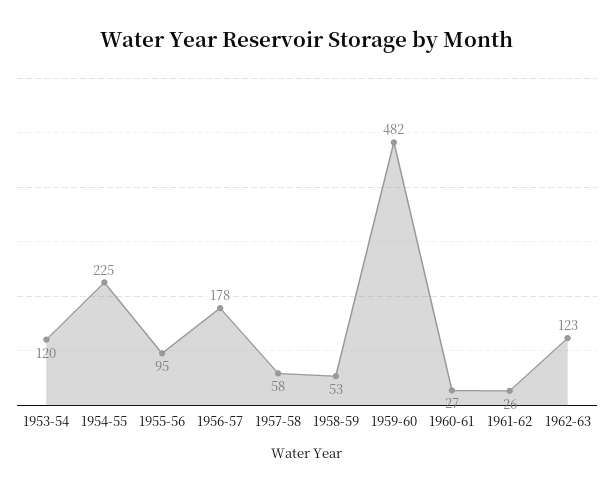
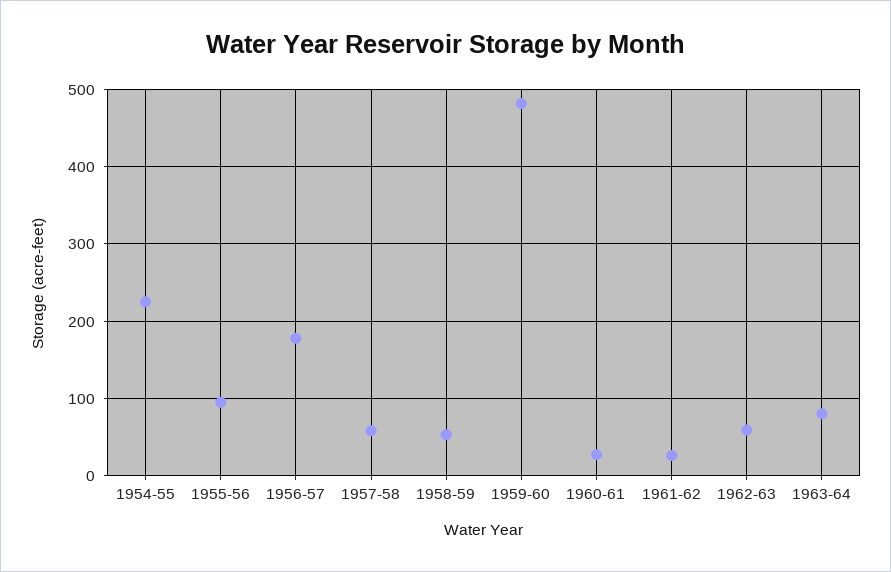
1953-54: 120 -> none
1962-63: 123 -> 60
1963-64: none -> 80

